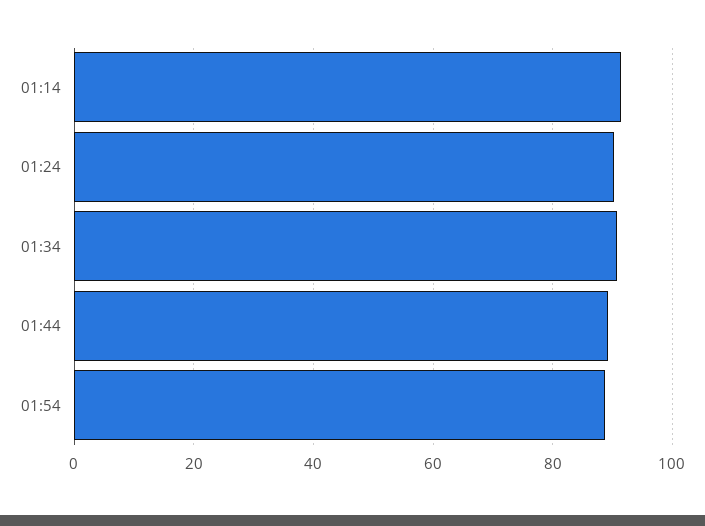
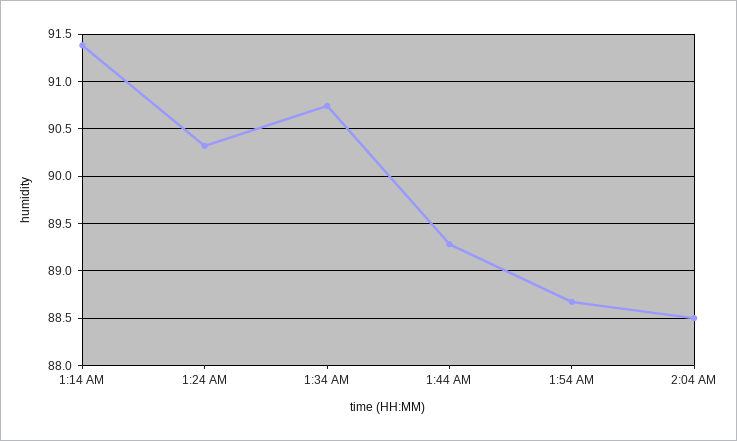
2:04 AM: none -> 88.5

